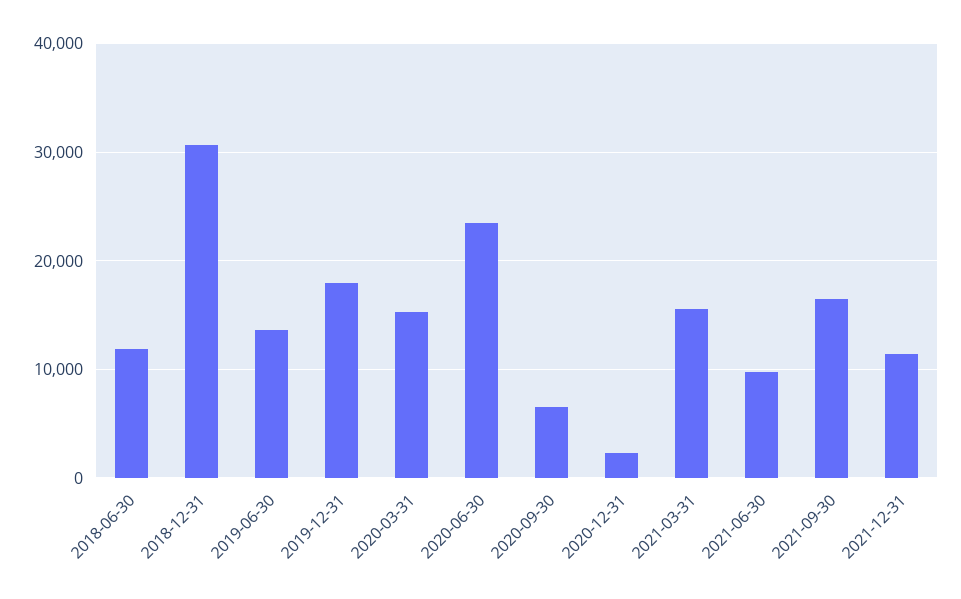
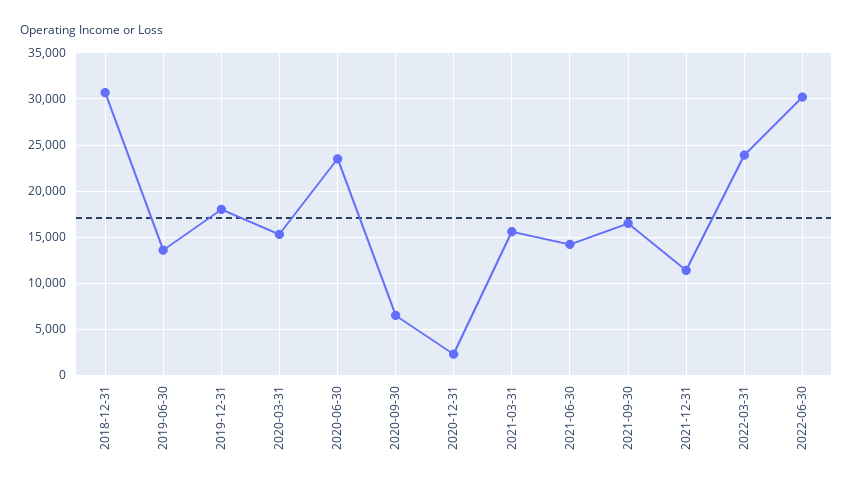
2018-06-30: 12000 -> none
2021-06-30: 10000 -> 14000
2022-03-31: none -> 24000
2022-06-30: none -> 30000

